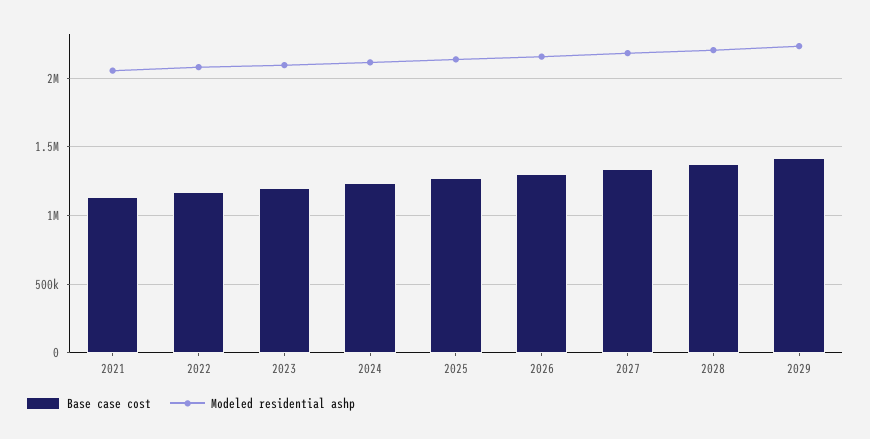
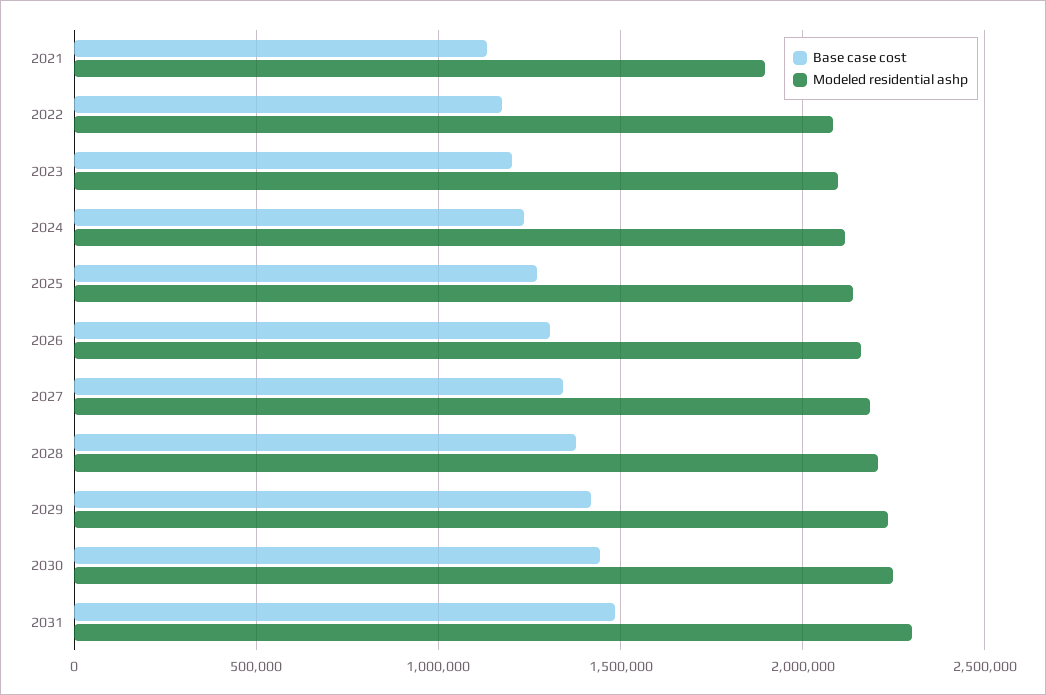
Modeled residential ashp, 2021: 2050000 -> 1900000
Base case cost, 2030: none -> 1450000
Modeled residential ashp, 2030: none -> 2250000
Base case cost, 2031: none -> 1500000
Modeled residential ashp, 2031: none -> 2300000

